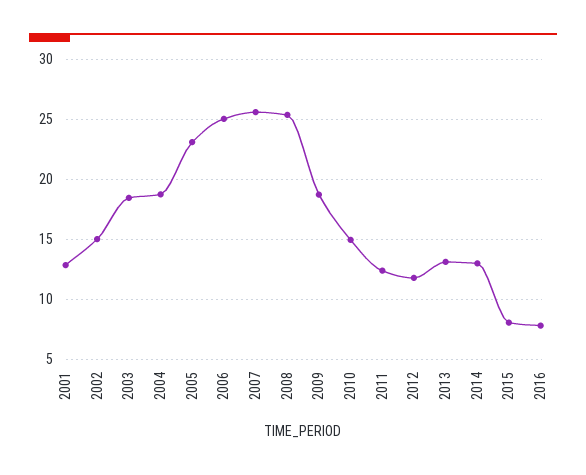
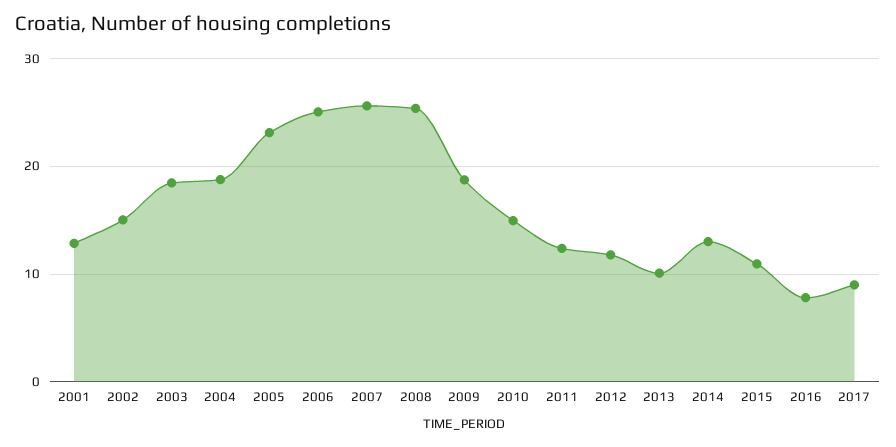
2013: 13 -> 10
2015: 8 -> 11
2017: none -> 9

